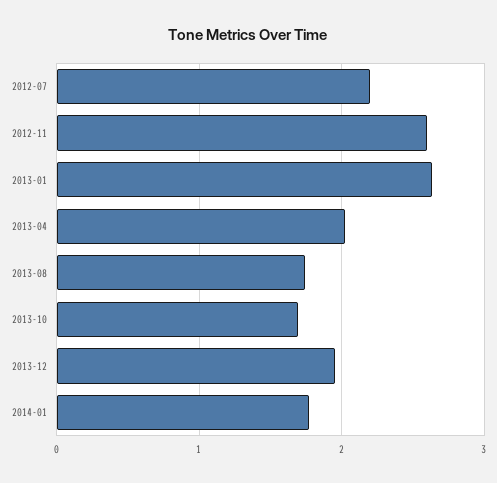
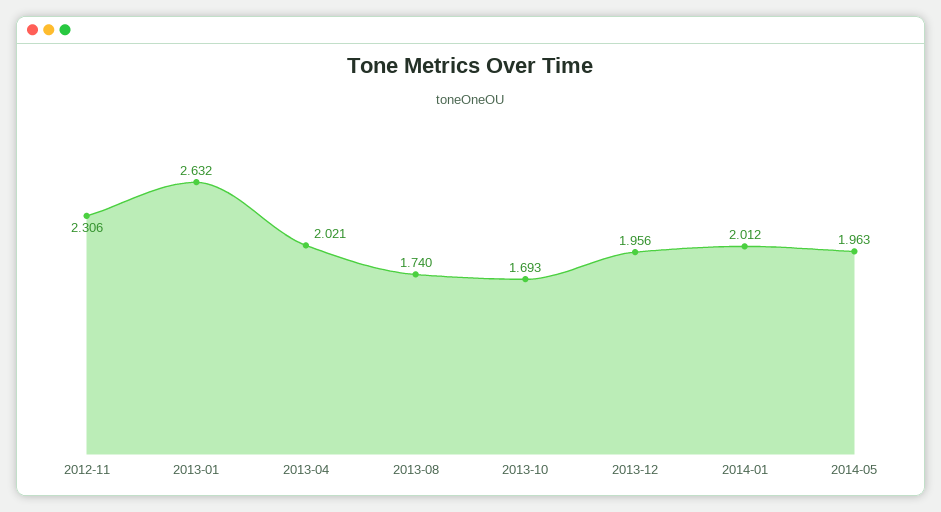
2012-07: 2.2 -> none
2012-11: 2.6 -> 2.306
2014-01: 1.8 -> 2.012
2014-05: none -> 1.963

